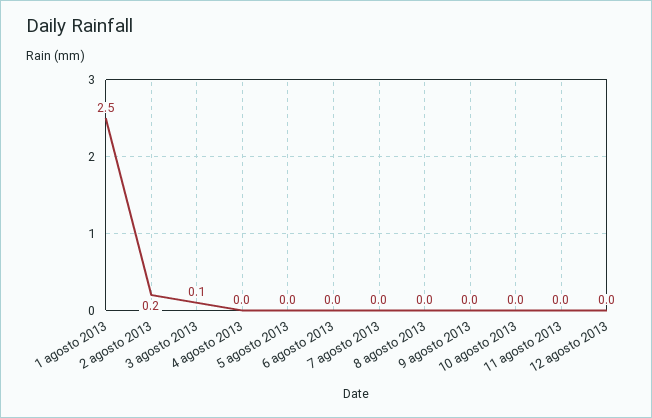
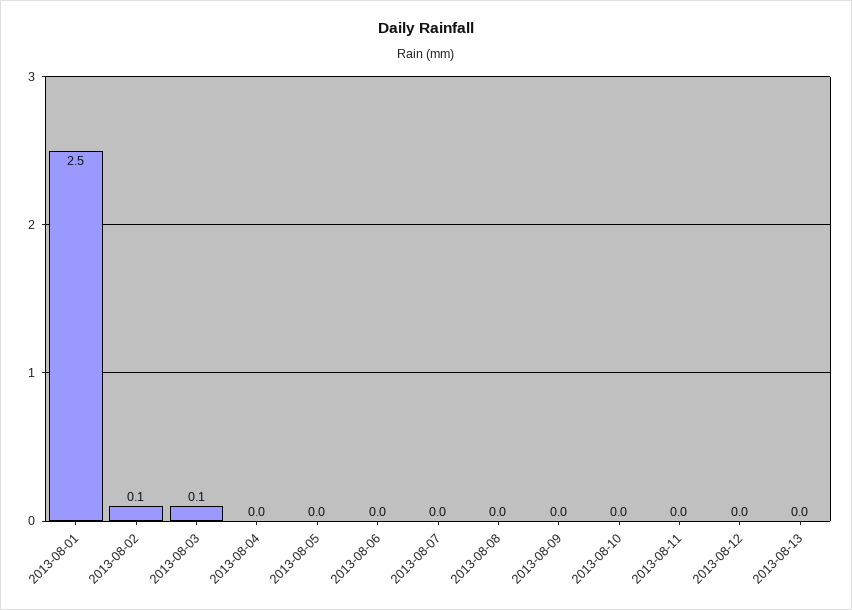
2 agosto 2013: 0.2 -> 0.1
2013-08-13: none -> 0

